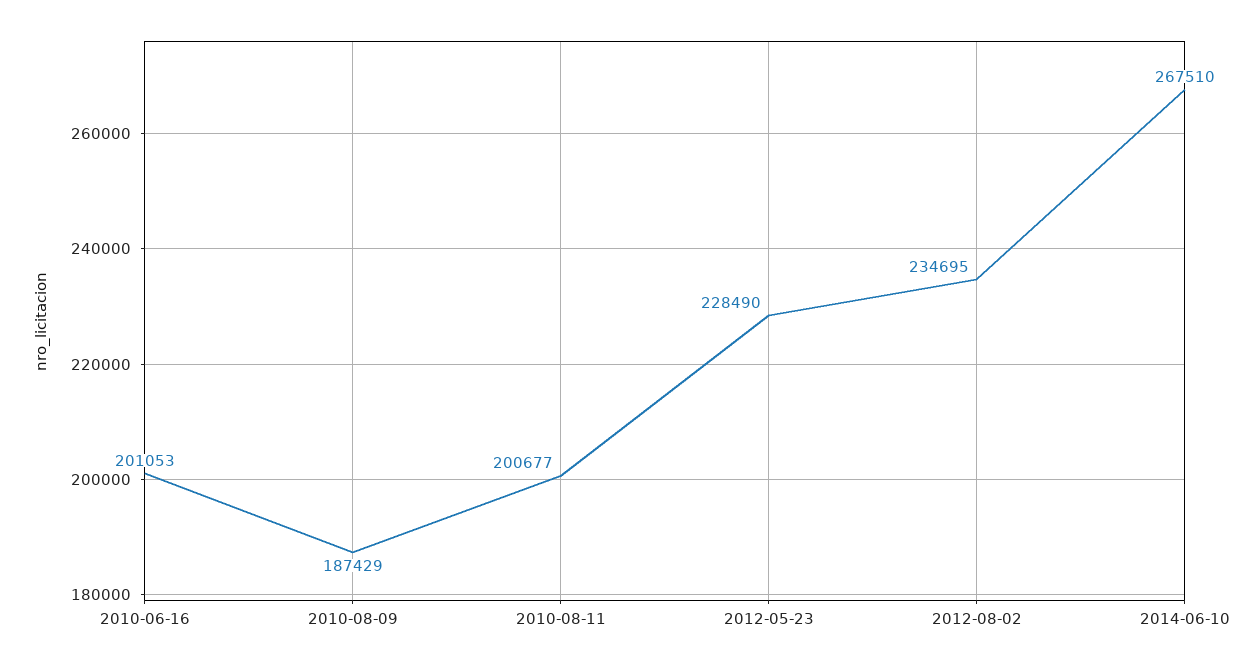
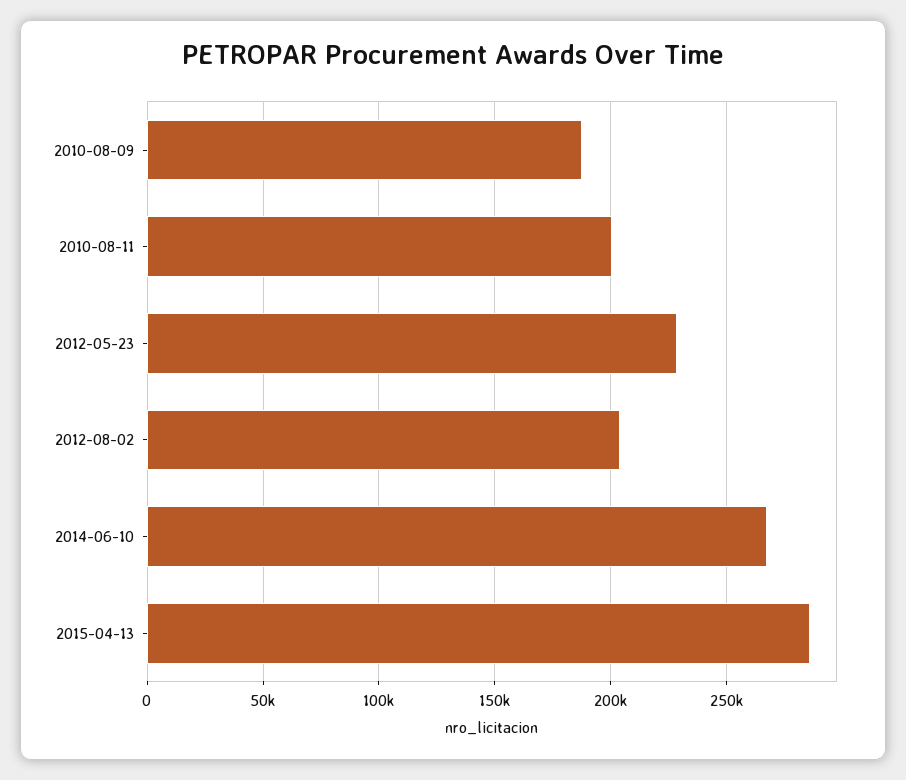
2010-06-16: 201053 -> none
2012-08-02: 234695 -> 205000
2015-04-13: none -> 285000

